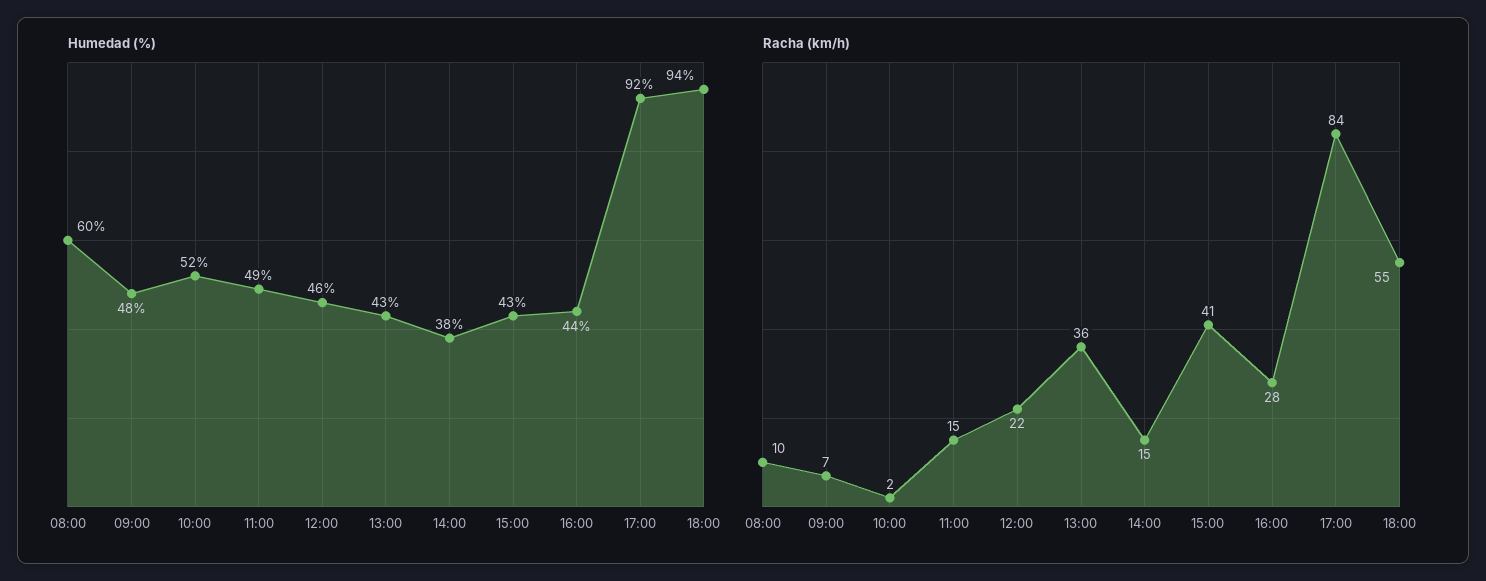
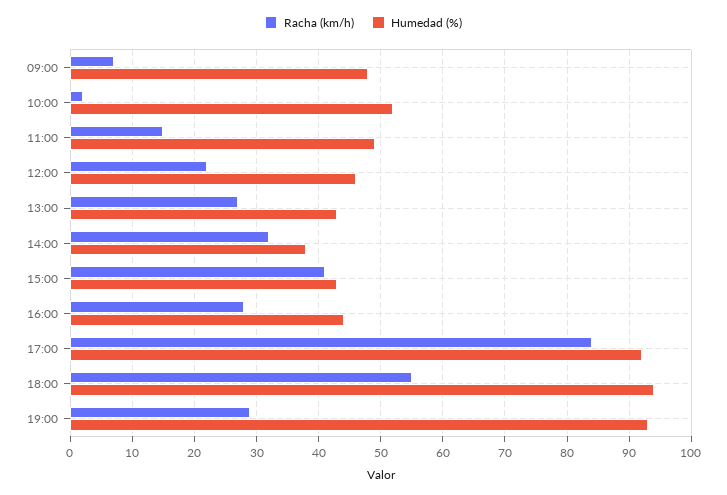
Humedad (%), 08:00: 60 -> none
Racha (km/h), 08:00: 10 -> none
Racha (km/h), 13:00: 36 -> 27
Racha (km/h), 14:00: 15 -> 32
Racha (km/h), 19:00: none -> 29
Humedad (%), 19:00: none -> 93

